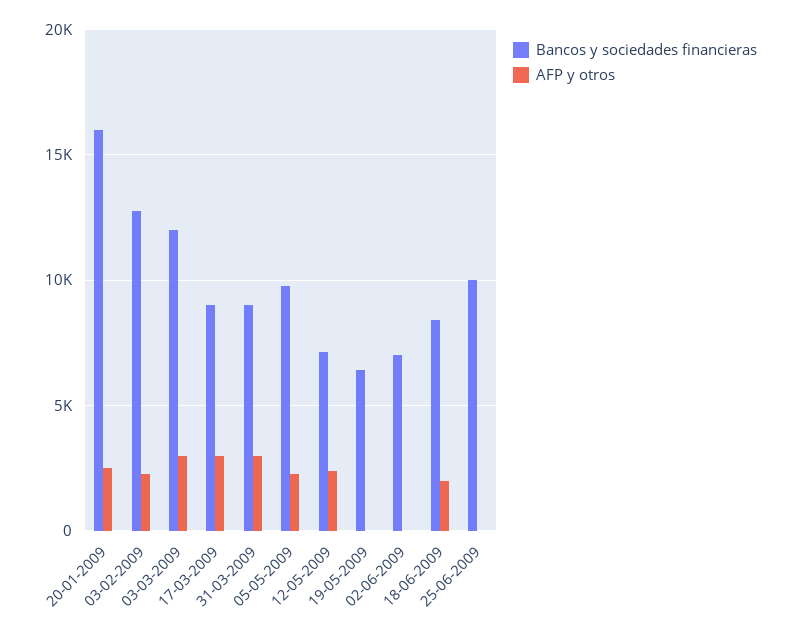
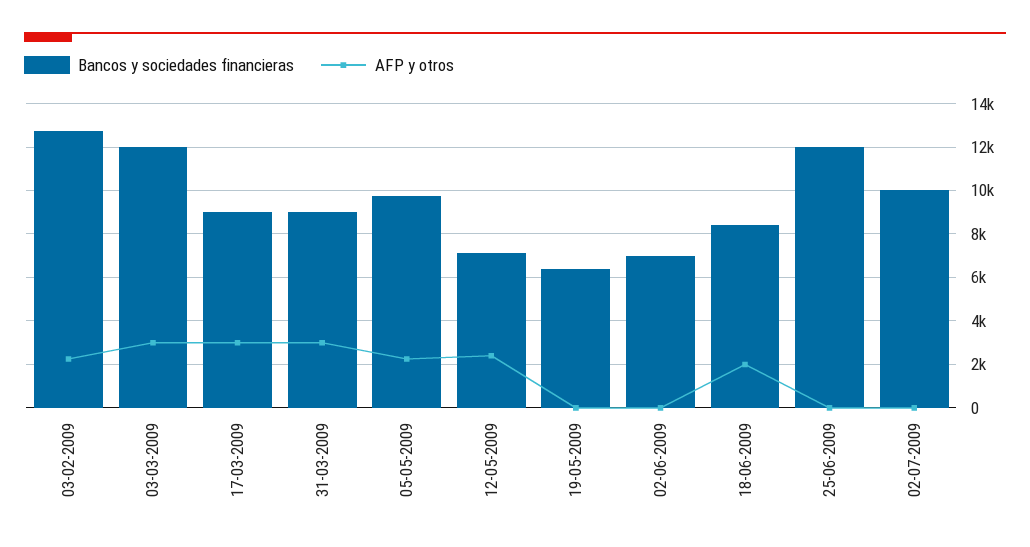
Bancos y sociedades financieras, 20-01-2009: 16000 -> none
AFP y otros, 20-01-2009: 2500 -> none
Bancos y sociedades financieras, 25-06-2009: 10000 -> 12000
Bancos y sociedades financieras, 02-07-2009: none -> 10000
AFP y otros, 02-07-2009: none -> 0

